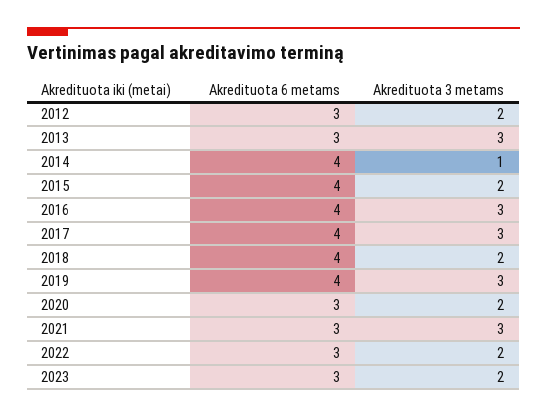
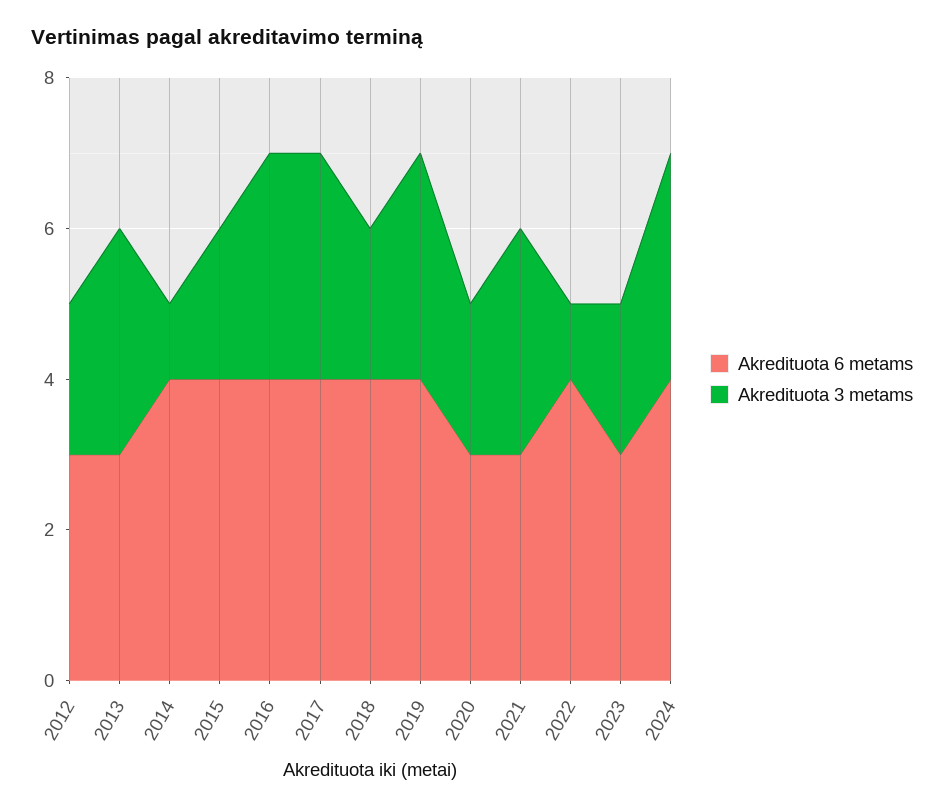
Akredituota 6 metams, 2022: 3 -> 4
Akredituota 3 metams, 2022: 2 -> 1
Akredituota 6 metams, 2024: none -> 4
Akredituota 3 metams, 2024: none -> 3

